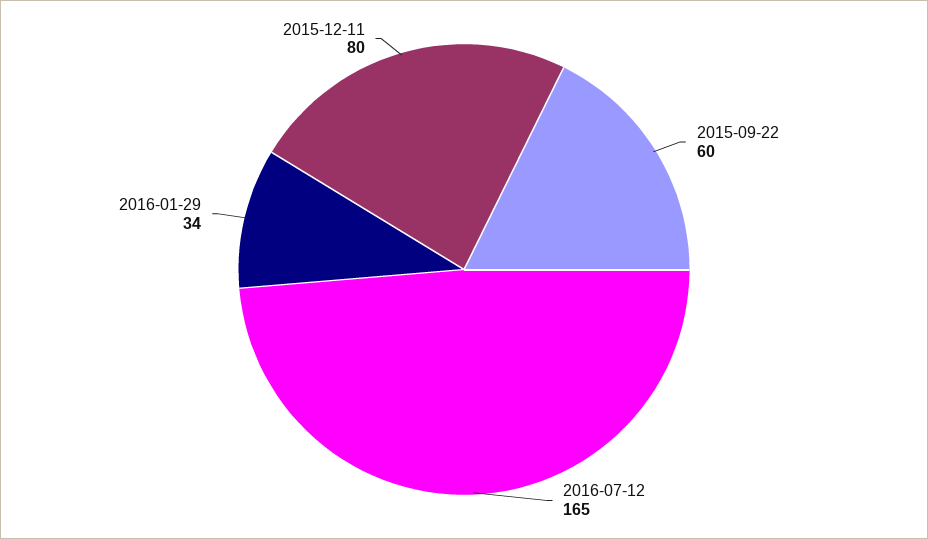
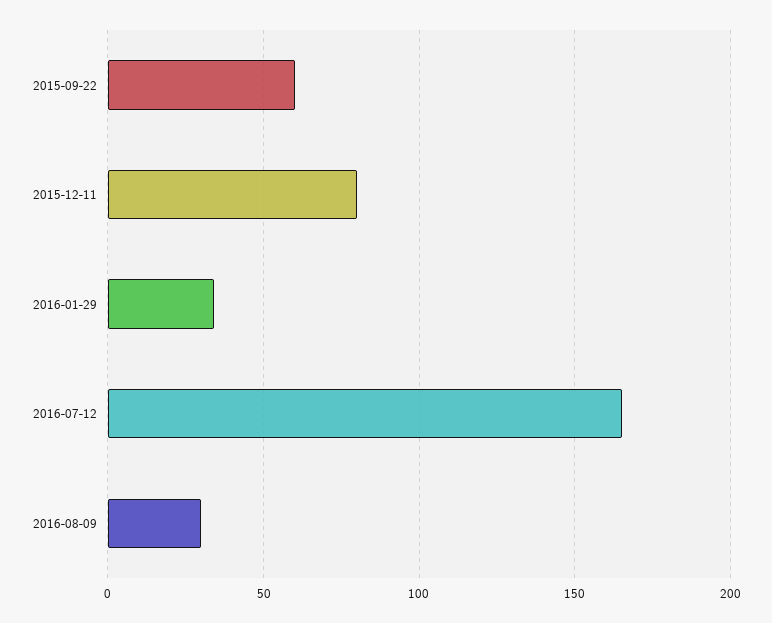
2016-08-09: none -> 30

